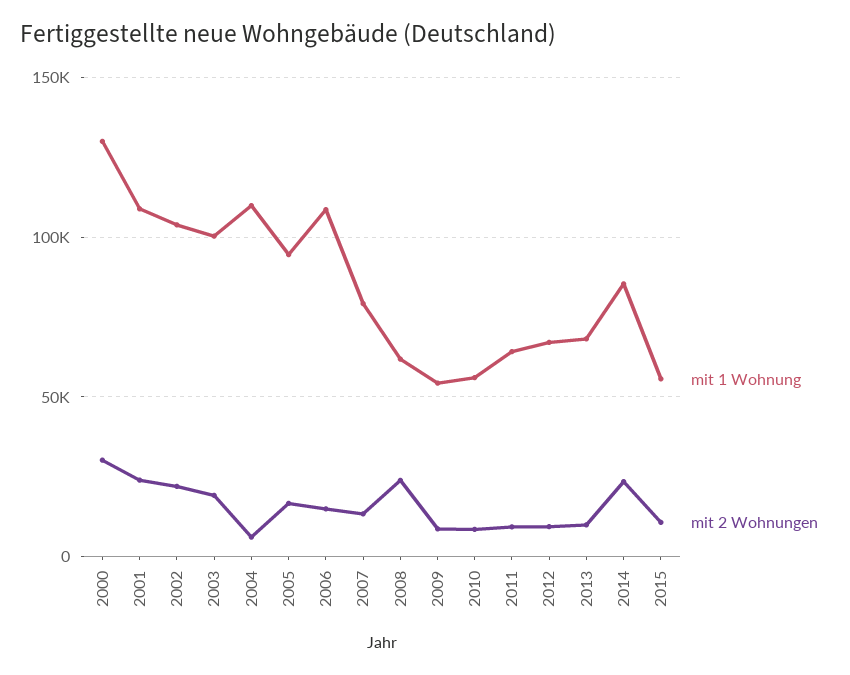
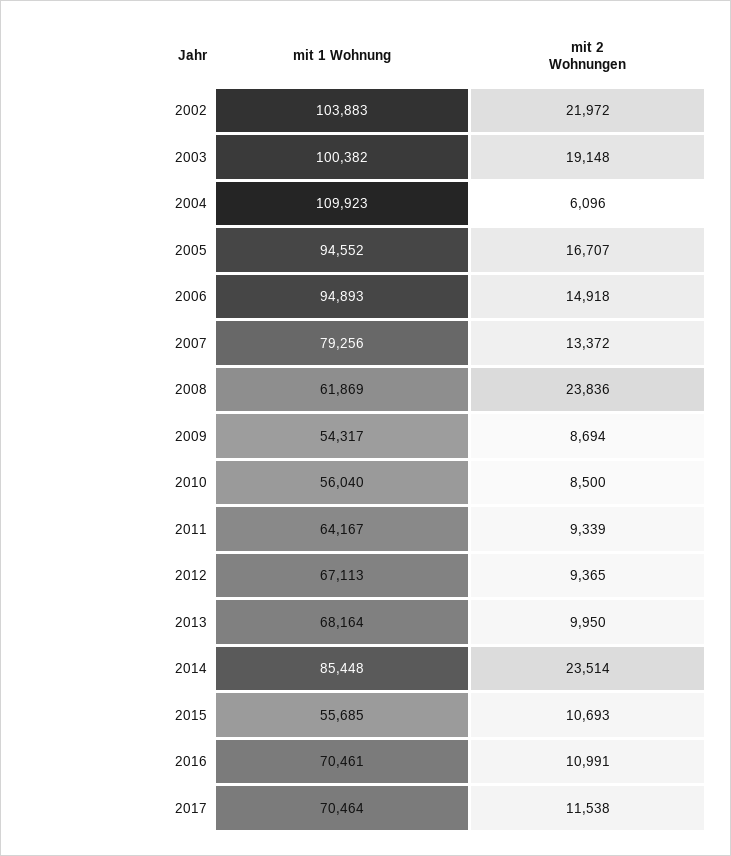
mit 1 Wohnung, 2000: 130000 -> none
mit 2 Wohnungen, 2000: 30000 -> none
mit 1 Wohnung, 2001: 110000 -> none
mit 2 Wohnungen, 2001: 25000 -> none
mit 1 Wohnung, 2006: 110000 -> 94893
mit 1 Wohnung, 2016: none -> 70461
mit 2 Wohnungen, 2016: none -> 10991
mit 1 Wohnung, 2017: none -> 70464
mit 2 Wohnungen, 2017: none -> 11538

